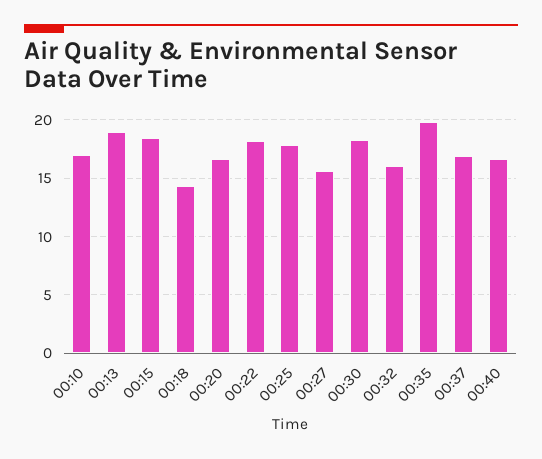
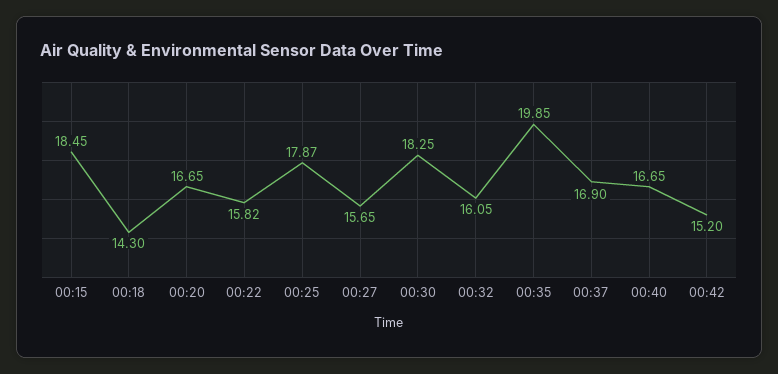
00:10: 17 -> none
00:13: 19 -> none
00:22: 18 -> 15.82
00:42: none -> 15.2

